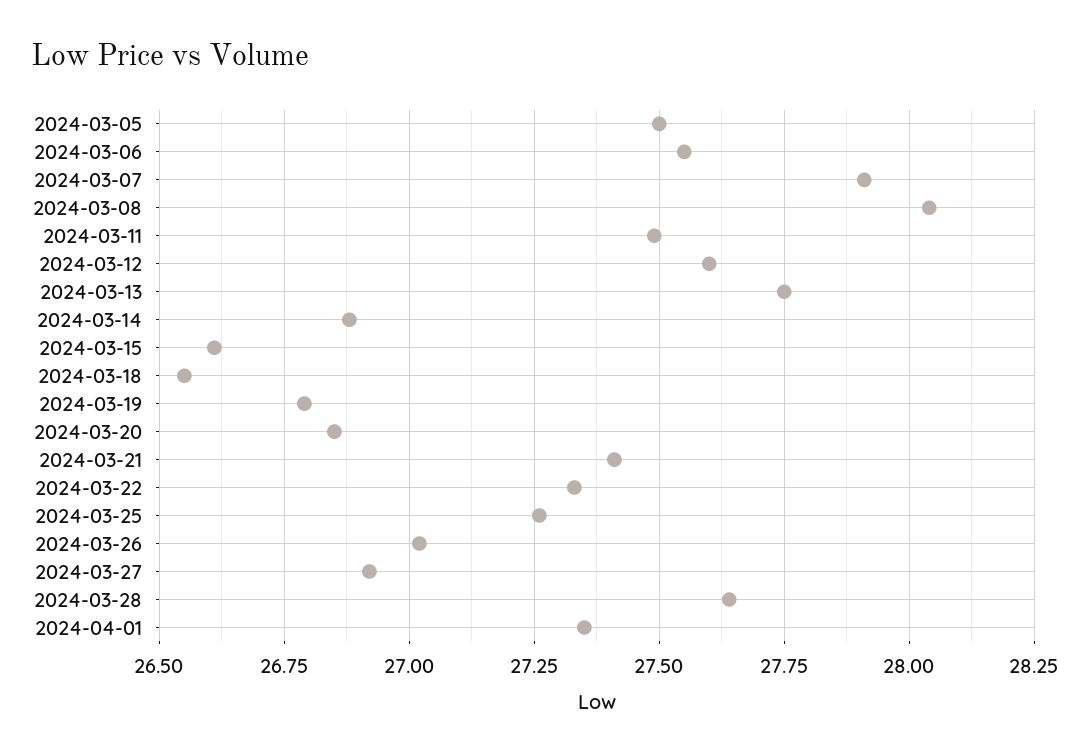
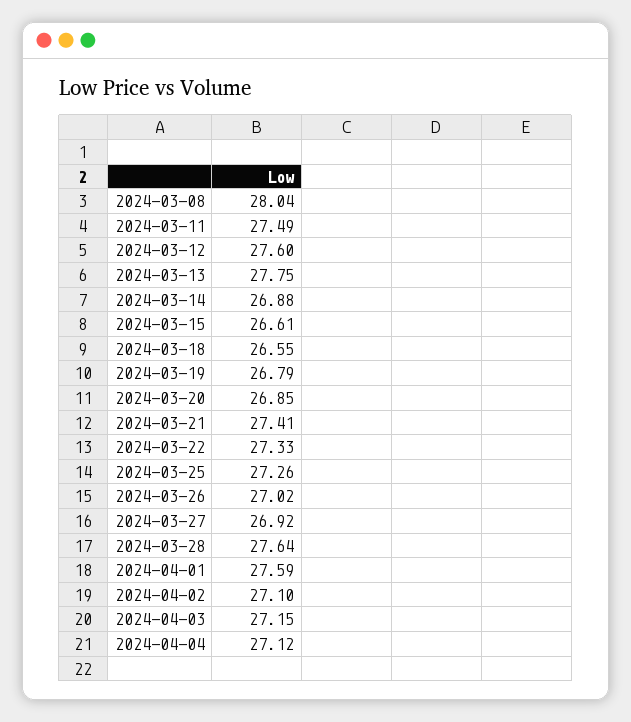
2024-03-05: 27.5 -> none
2024-03-06: 27.55 -> none
2024-03-07: 27.9 -> none
2024-04-01: 27.35 -> 27.59
2024-04-02: none -> 27.1
2024-04-03: none -> 27.15
2024-04-04: none -> 27.12

